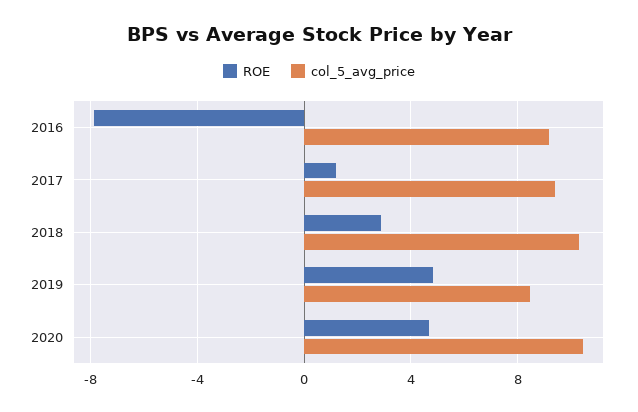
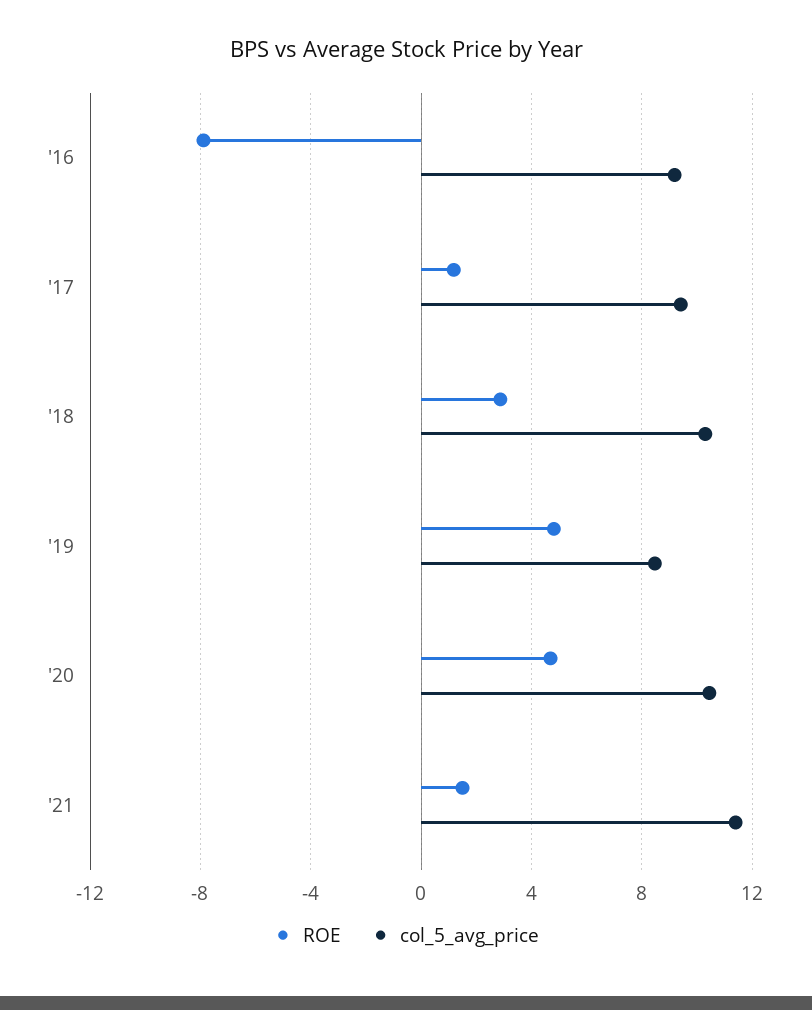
ROE, '21: none -> 1.5
col_5_avg_price, '21: none -> 11.5

